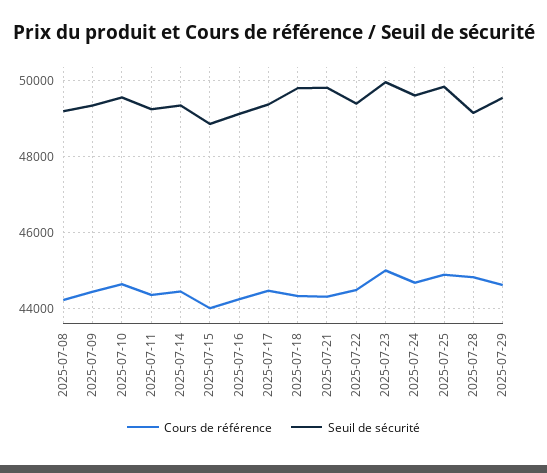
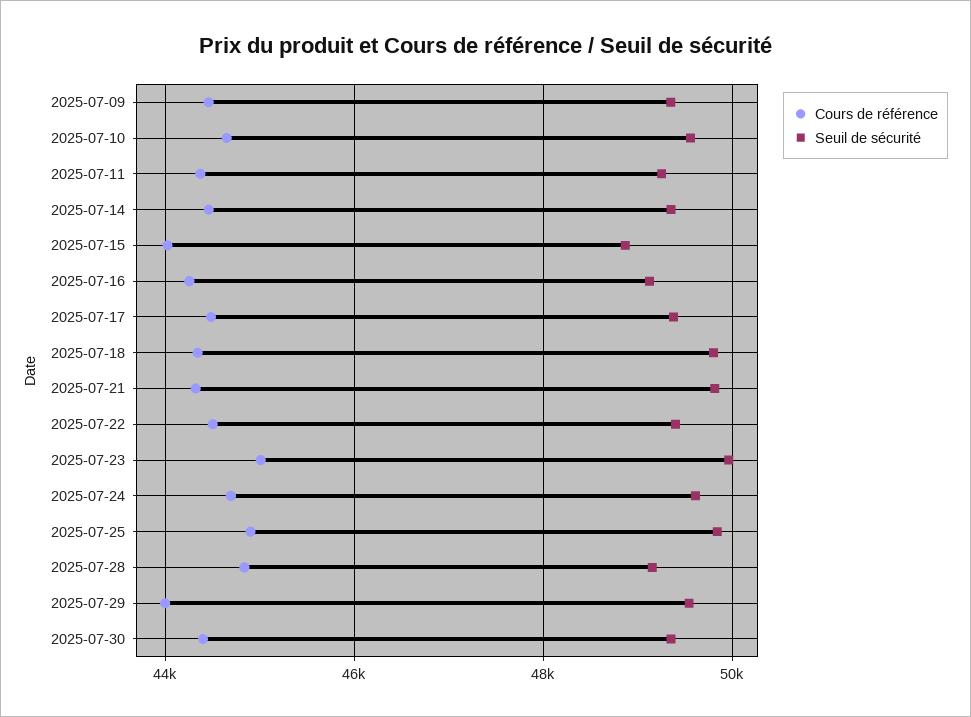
Cours de référence, 2025-07-08: 44200 -> none
Seuil de sécurité, 2025-07-08: 49200 -> none
Cours de référence, 2025-07-29: 44600 -> 44000
Cours de référence, 2025-07-30: none -> 44400
Seuil de sécurité, 2025-07-30: none -> 49400

